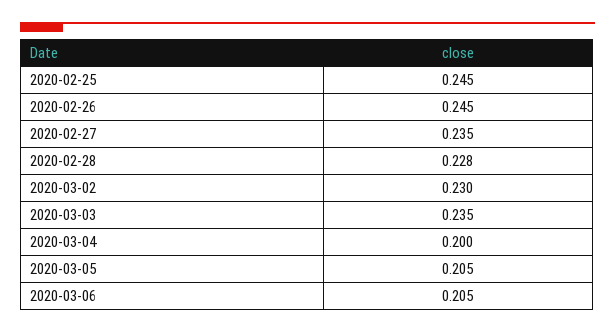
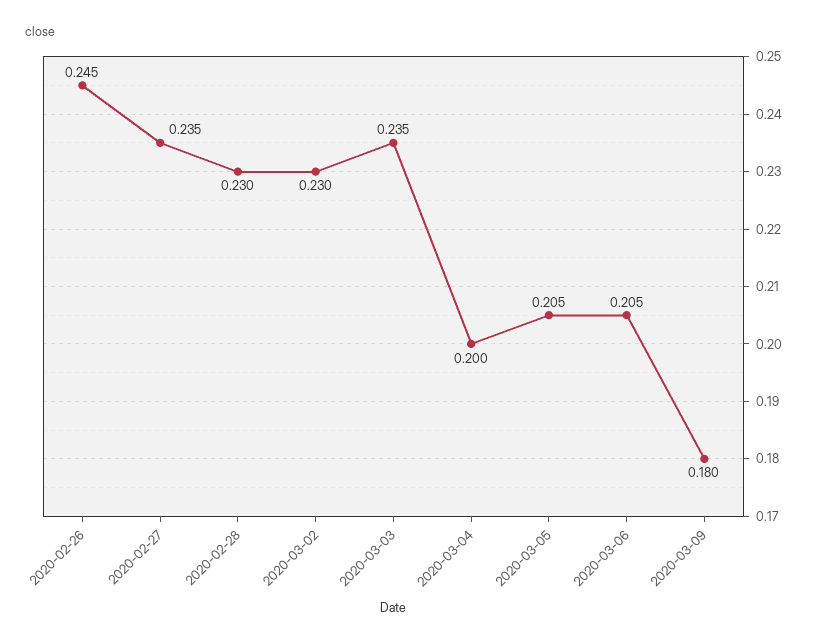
2020-02-25: 0.245 -> none
2020-02-28: 0.228 -> 0.23
2020-03-09: none -> 0.18

